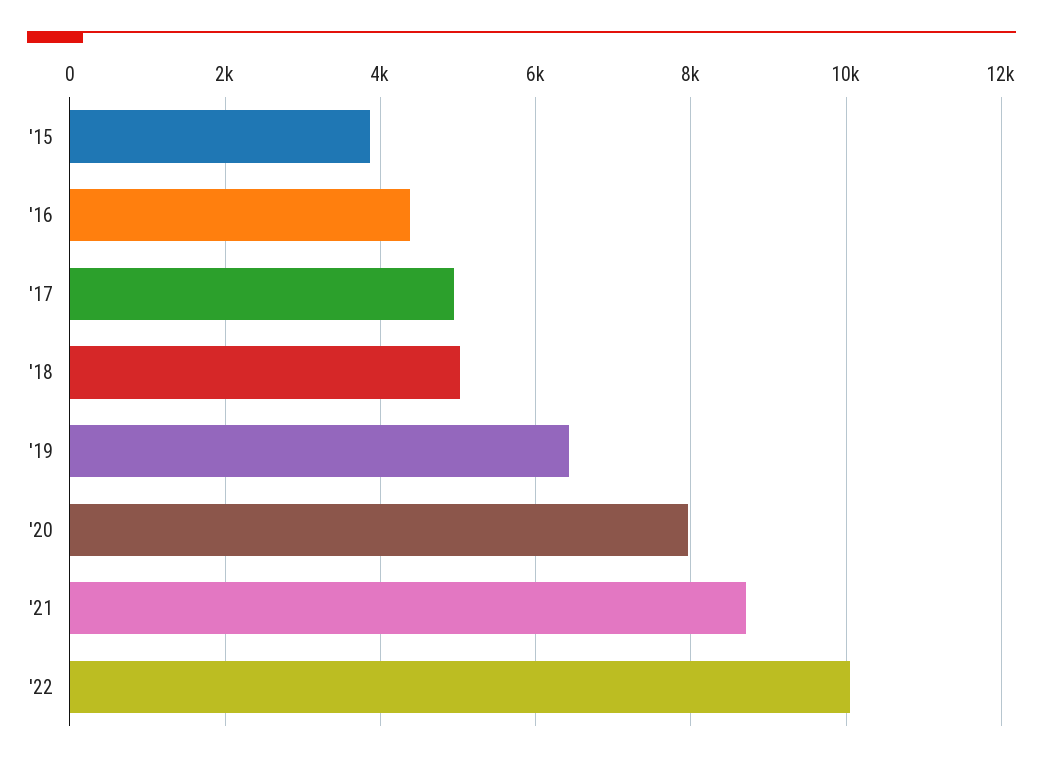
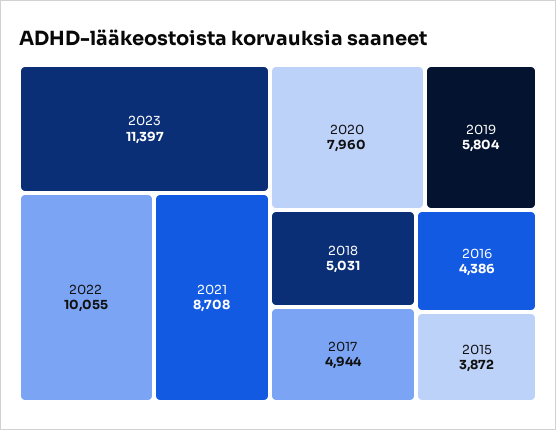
'19: 6400 -> 5804
2023: none -> 11397

